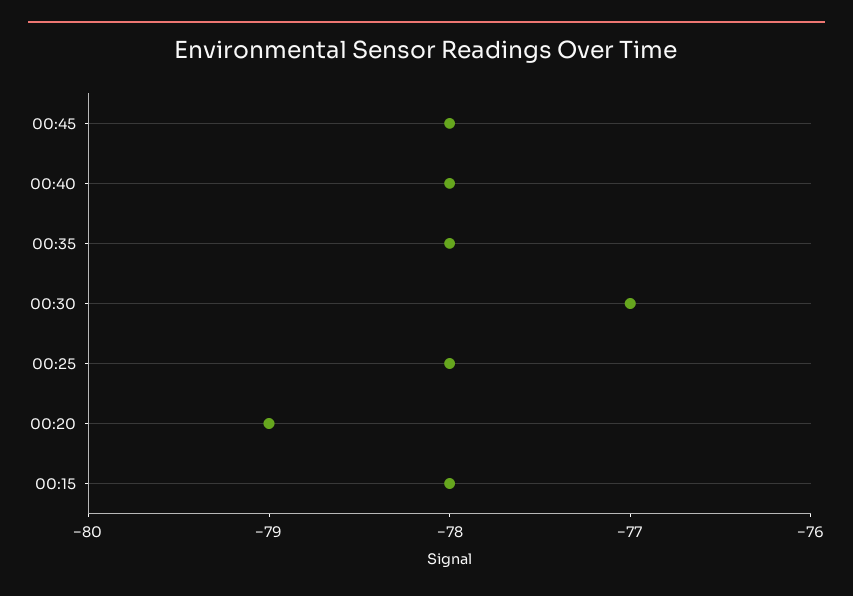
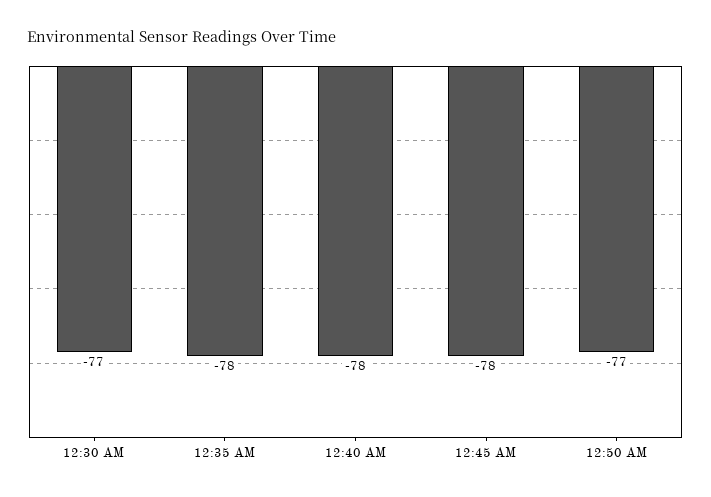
00:25: -78 -> none
00:20: -79 -> none
00:15: -78 -> none
12:50 AM: none -> -77

